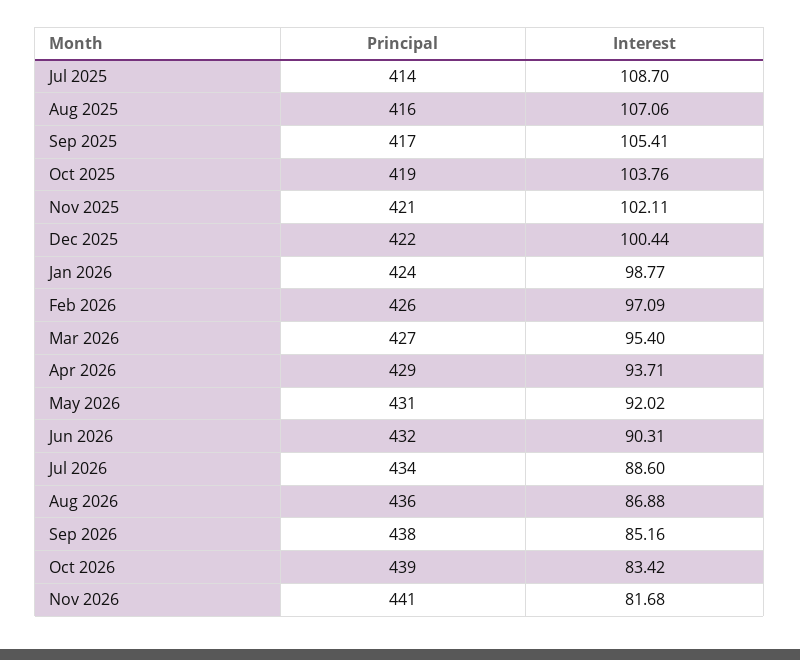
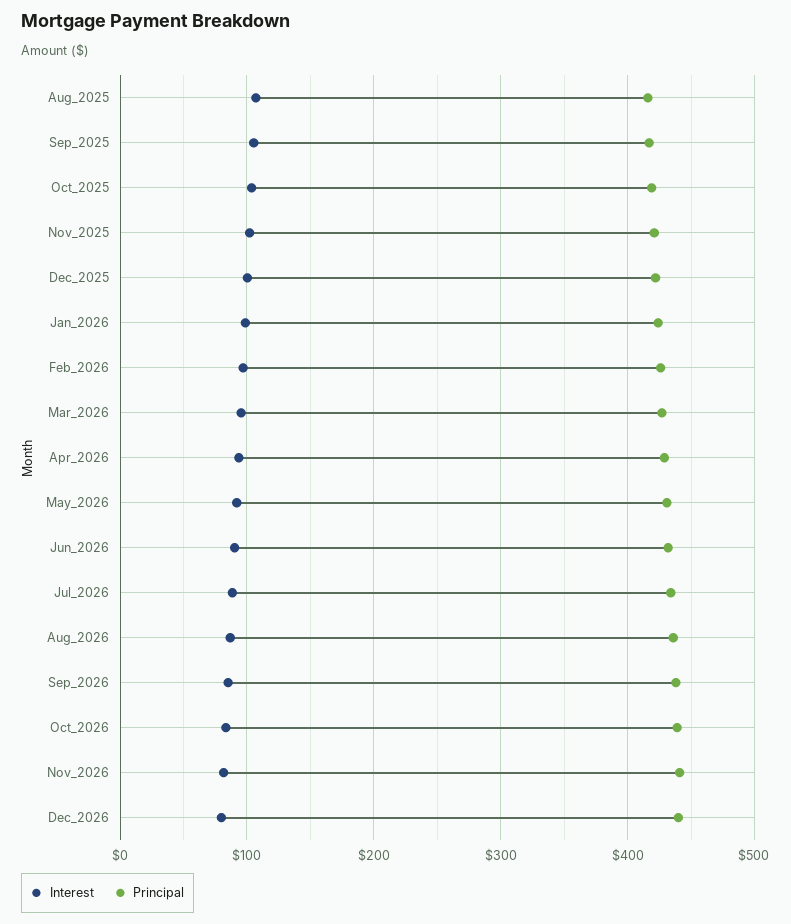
Principal, Jul 2025: 414 -> none
Interest, Jul 2025: 108.7 -> none
Interest, Dec_2026: none -> 80
Principal, Dec_2026: none -> 440

